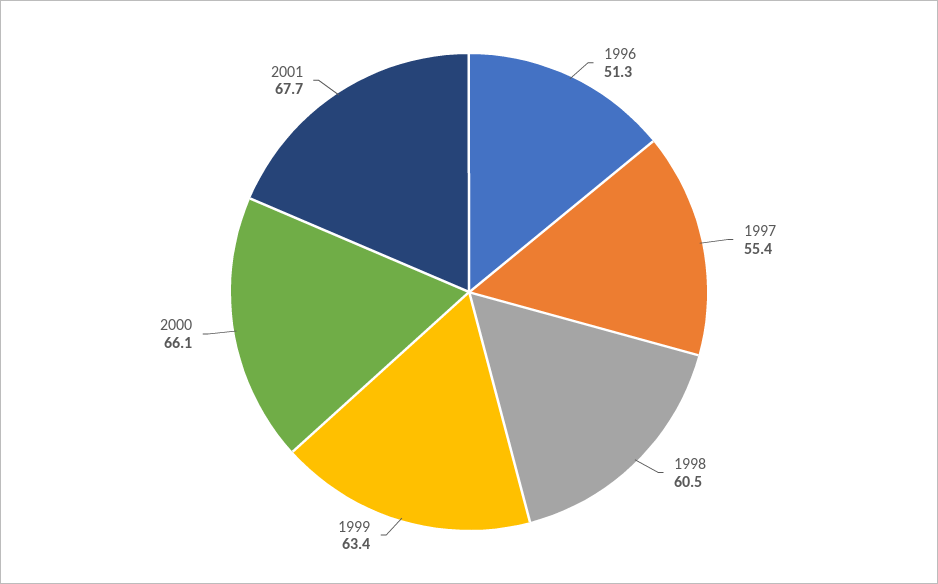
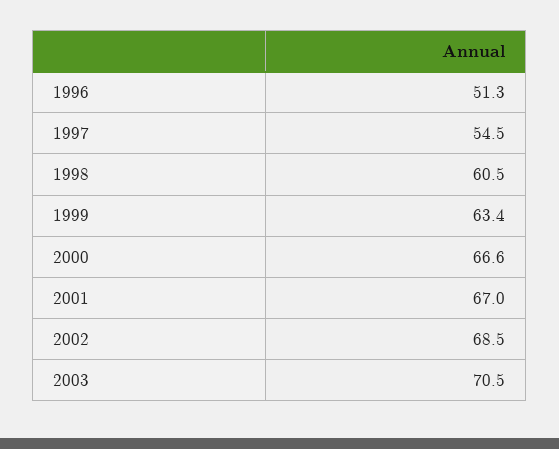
1997: 55.4 -> 54.5
2000: 66.1 -> 66.6
2001: 67.7 -> 67
2002: none -> 68.5
2003: none -> 70.5

